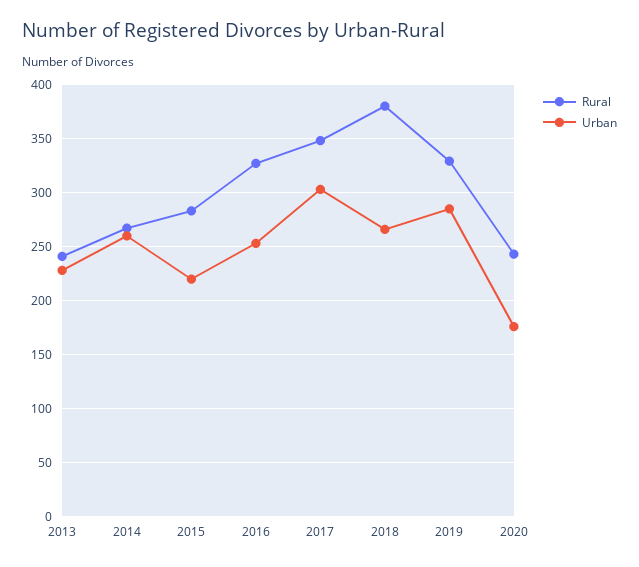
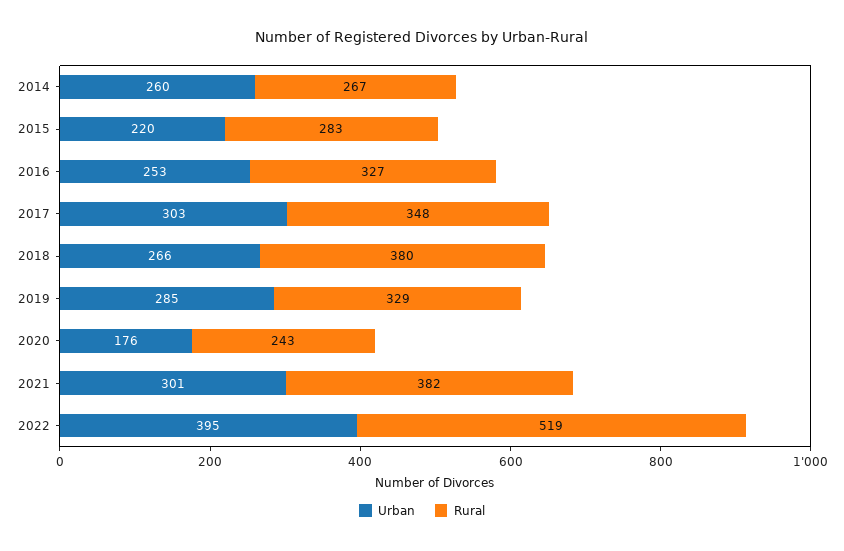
Rural, 2013: 240 -> none
Urban, 2013: 230 -> none
Urban, 2021: none -> 301
Rural, 2021: none -> 382
Urban, 2022: none -> 395
Rural, 2022: none -> 519

